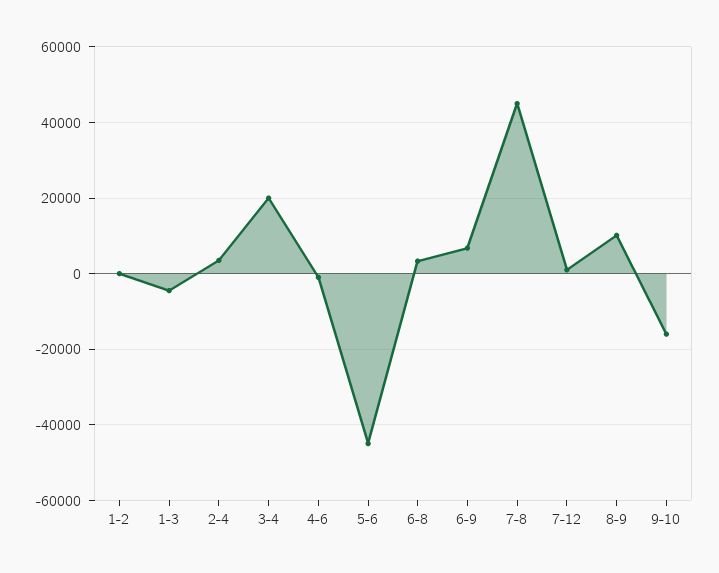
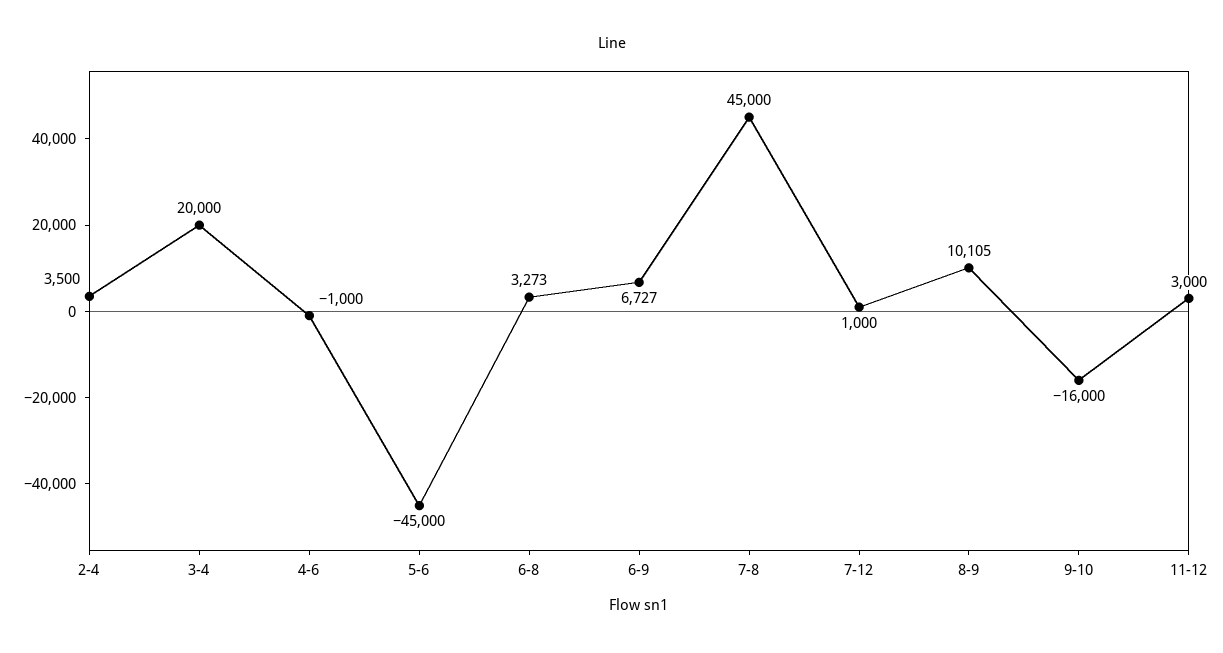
1-2: 0 -> none
1-3: -4000 -> none
11-12: none -> 3000

